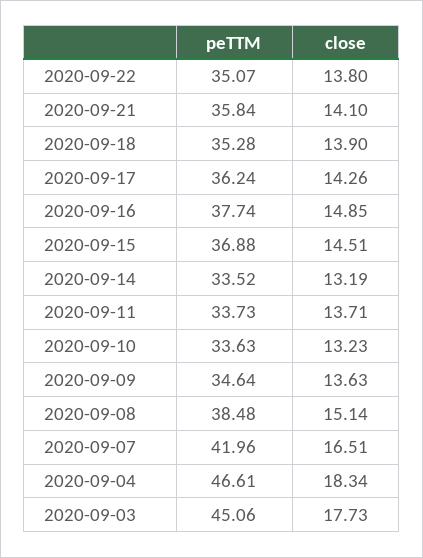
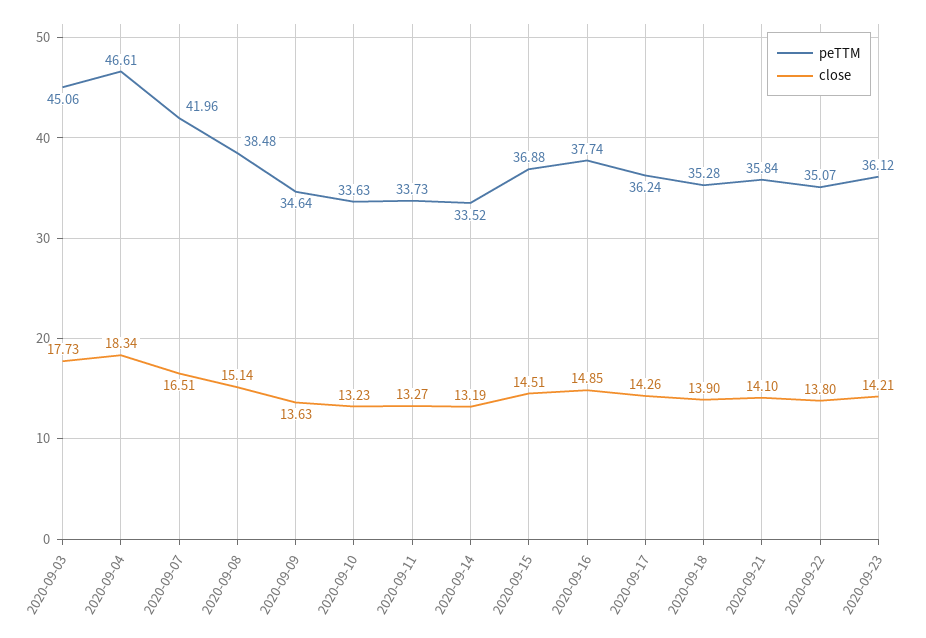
close, 2020-09-11: 13.71 -> 13.27
peTTM, 2020-09-23: none -> 36.12
close, 2020-09-23: none -> 14.21

